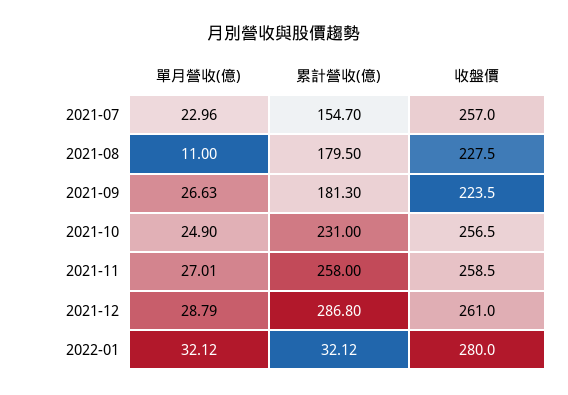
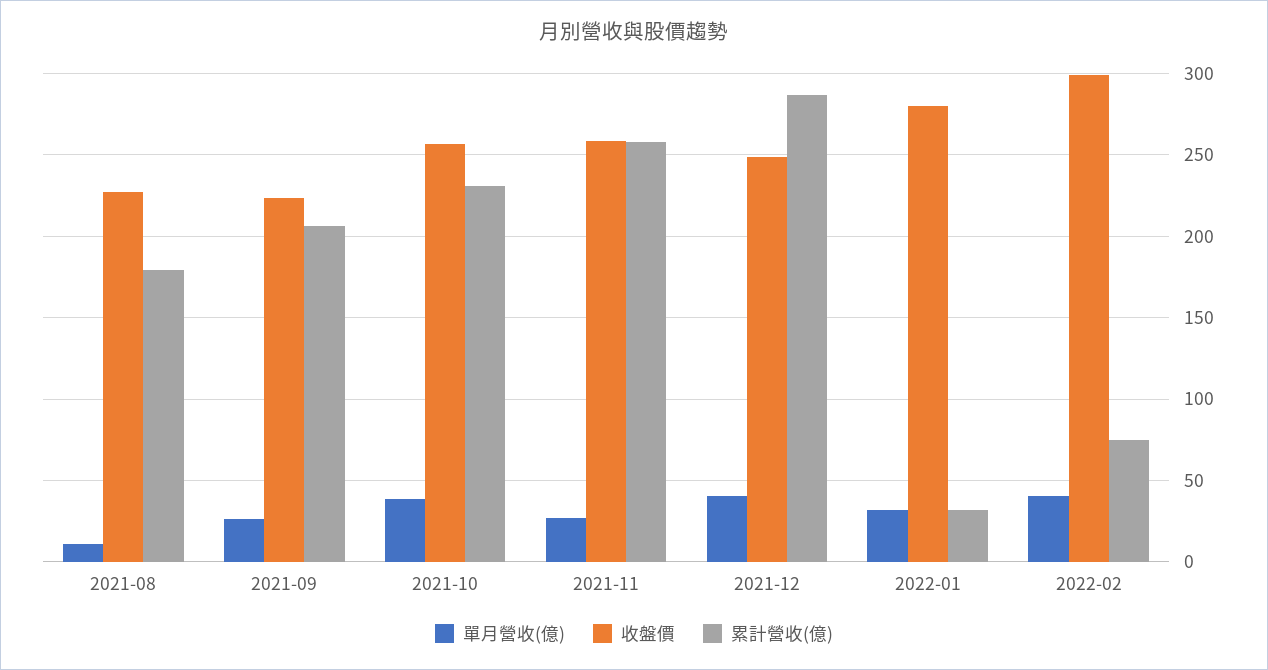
單月營收(億), 2021-07: 22.96 -> none
累計營收(億), 2021-07: 154.7 -> none
收盤價, 2021-07: 257 -> none
累計營收(億), 2021-09: 181.3 -> 205
單月營收(億), 2021-10: 24.9 -> 40
單月營收(億), 2021-12: 28.79 -> 40
收盤價, 2021-12: 261 -> 250
單月營收(億), 2022-02: none -> 40
收盤價, 2022-02: none -> 300
累計營收(億), 2022-02: none -> 75

